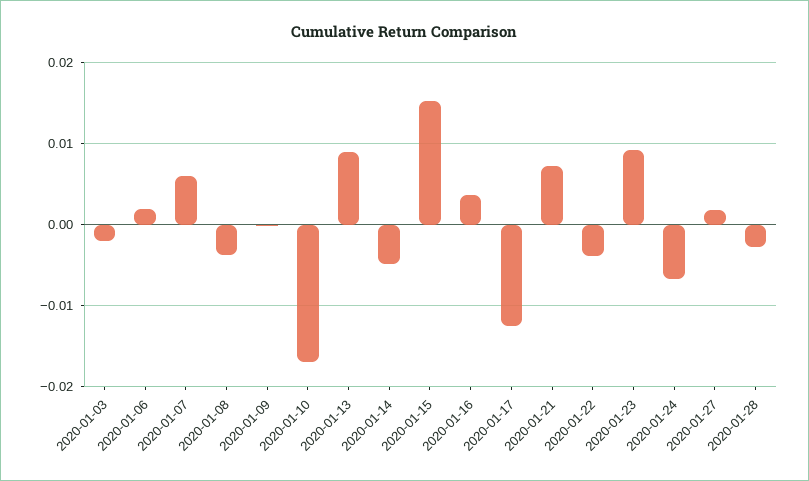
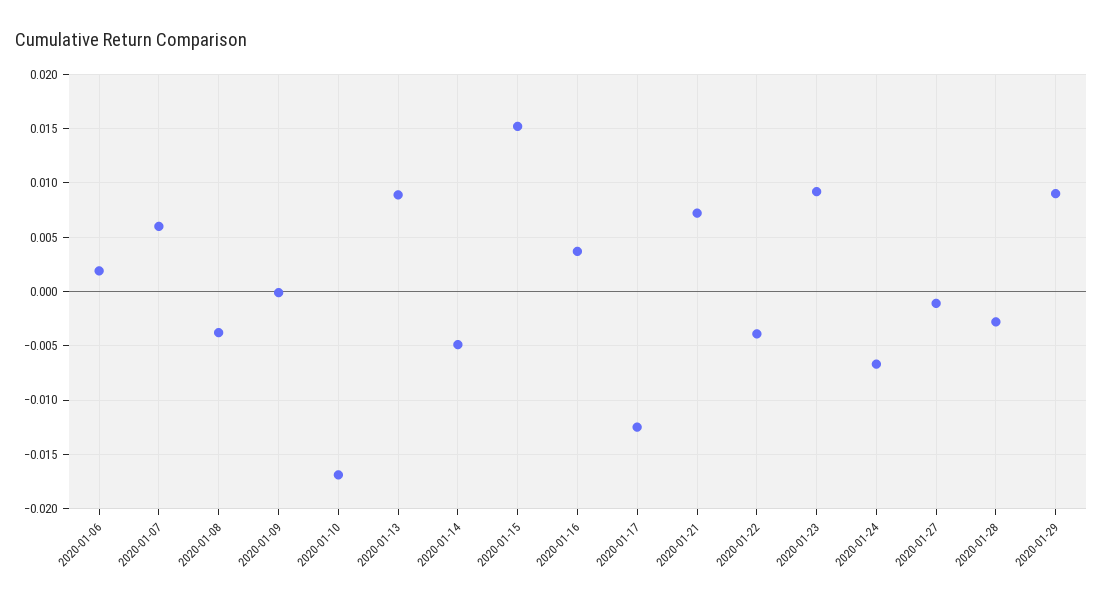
2020-01-03: -0.002 -> none
2020-01-27: 0.002 -> -0.001
2020-01-29: none -> 0.009

